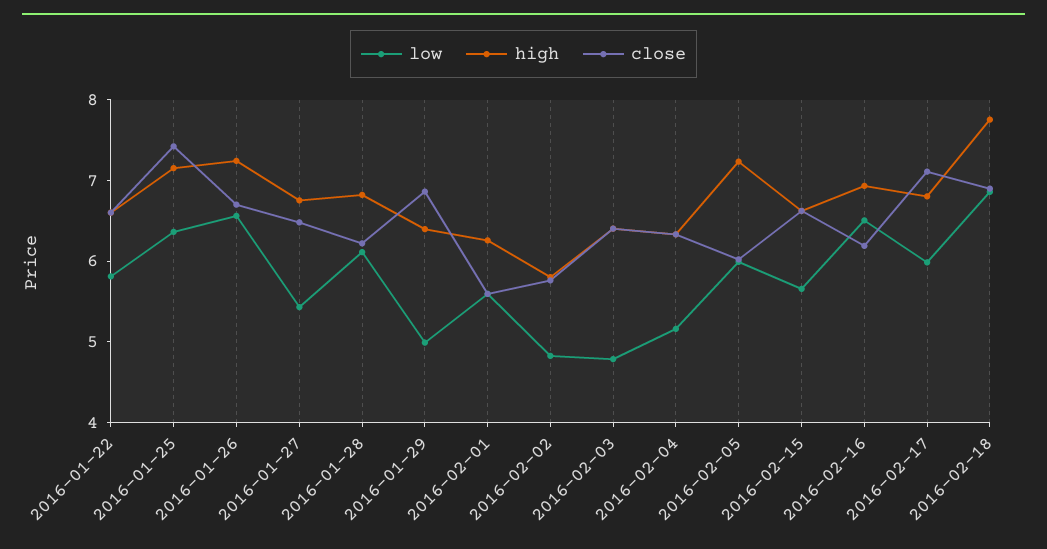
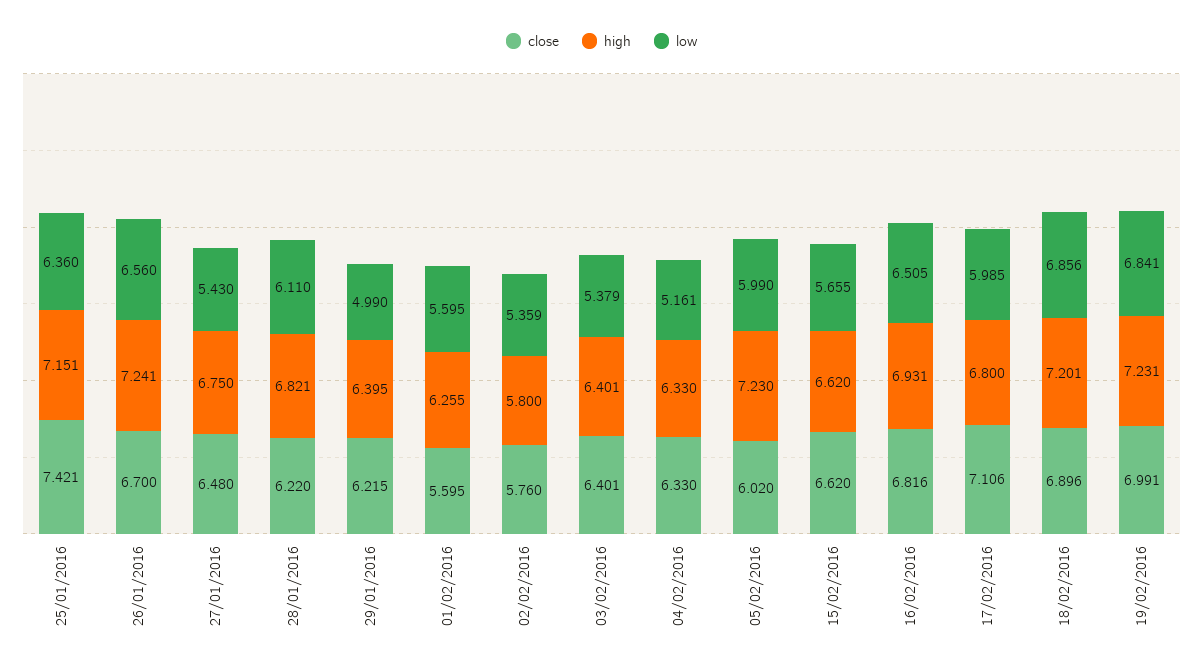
low, 2016-01-22: 5.8 -> none
high, 2016-01-22: 6.6 -> none
close, 2016-01-22: 6.6 -> none
close, 2016-01-29: 6.8 -> 6.215
low, 2016-02-02: 4.8 -> 5.359
low, 2016-02-03: 4.8 -> 5.379
close, 2016-02-16: 6.2 -> 6.816
high, 2016-02-18: 7.8 -> 7.201
close, 19/02/2016: none -> 6.991
high, 19/02/2016: none -> 7.231
low, 19/02/2016: none -> 6.841

